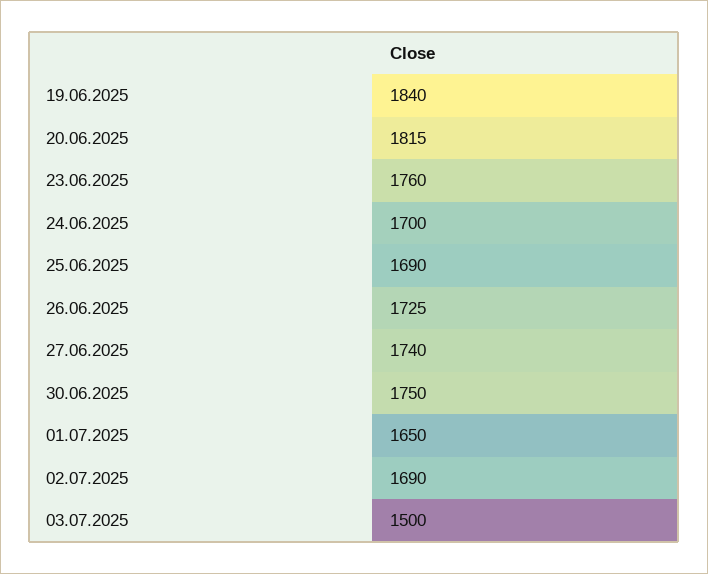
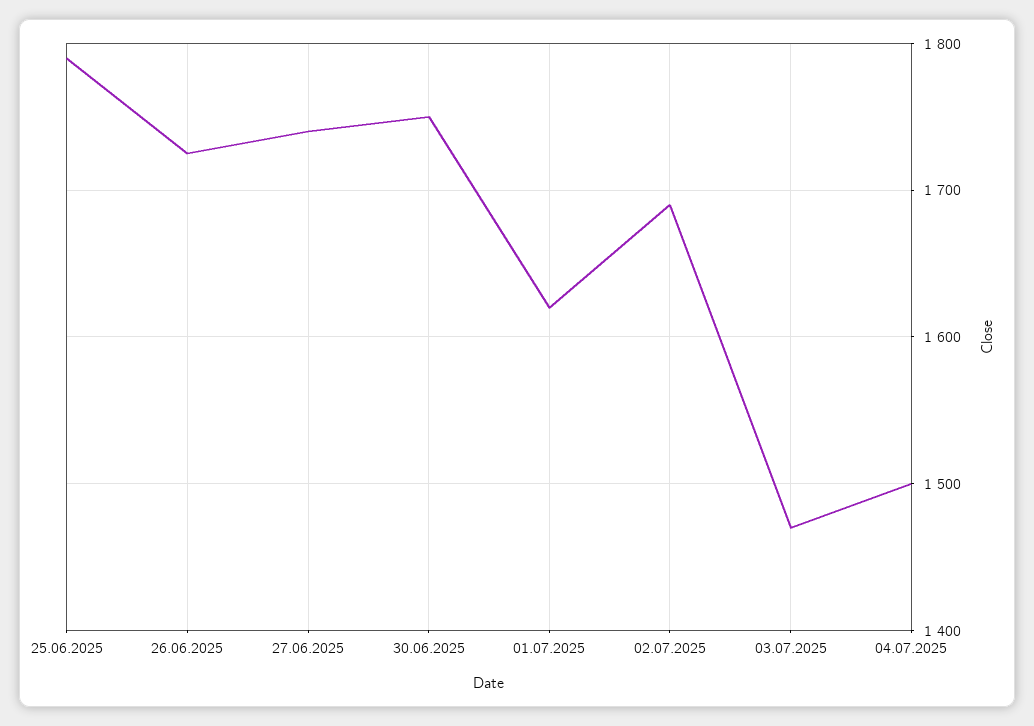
19.06.2025: 1840 -> none
20.06.2025: 1815 -> none
23.06.2025: 1760 -> none
24.06.2025: 1700 -> none
25.06.2025: 1690 -> 1790
01.07.2025: 1650 -> 1620
03.07.2025: 1500 -> 1470
04.07.2025: none -> 1500

